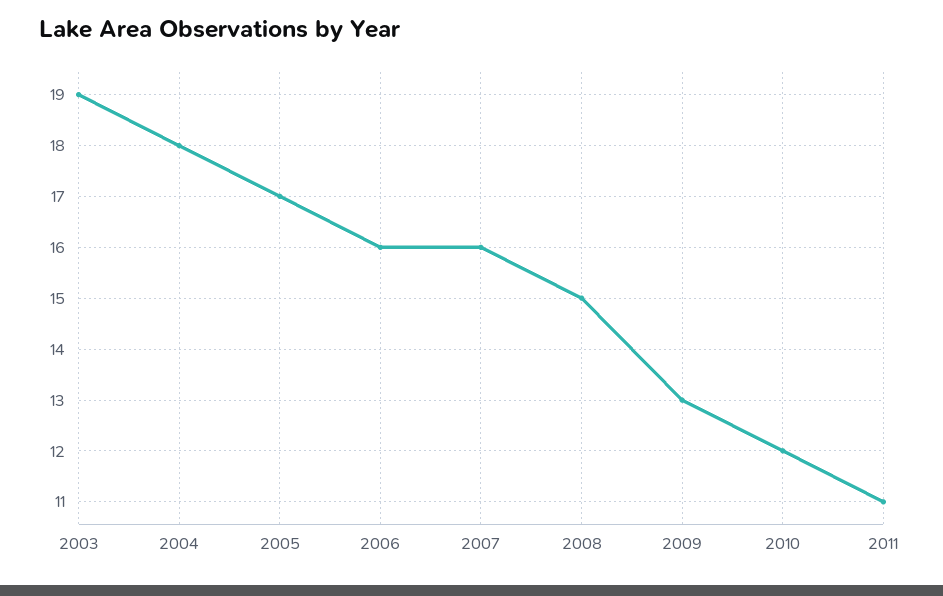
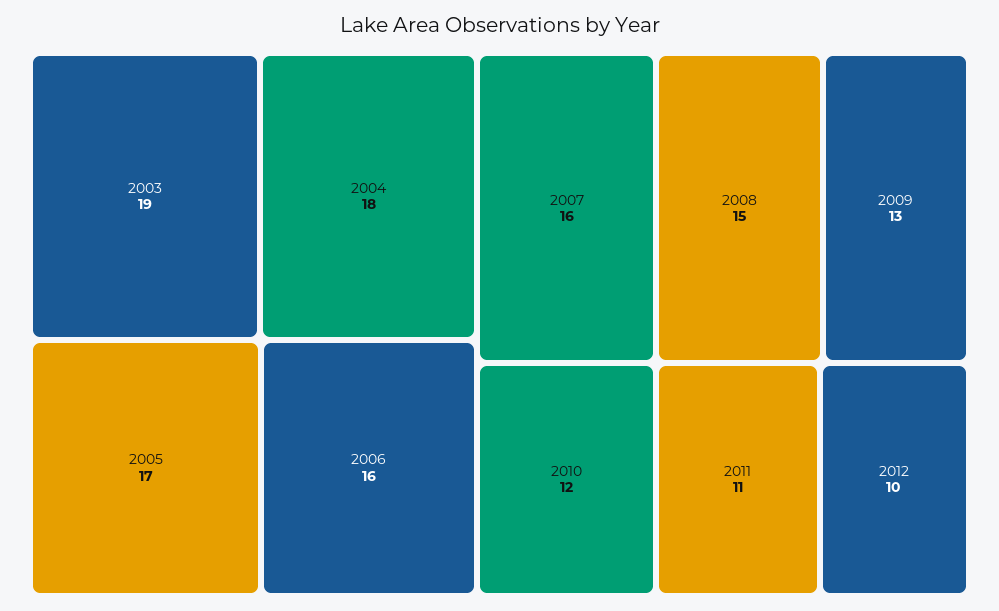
2012: none -> 10

